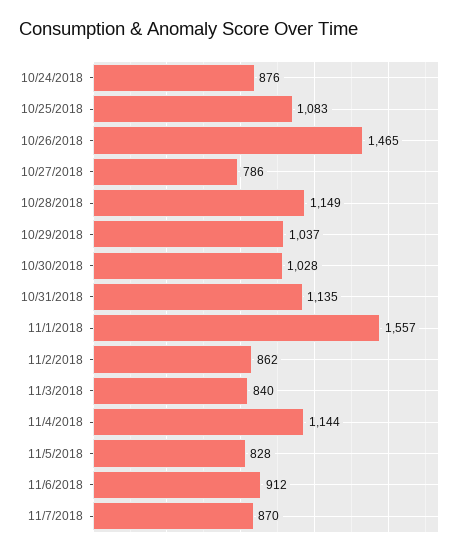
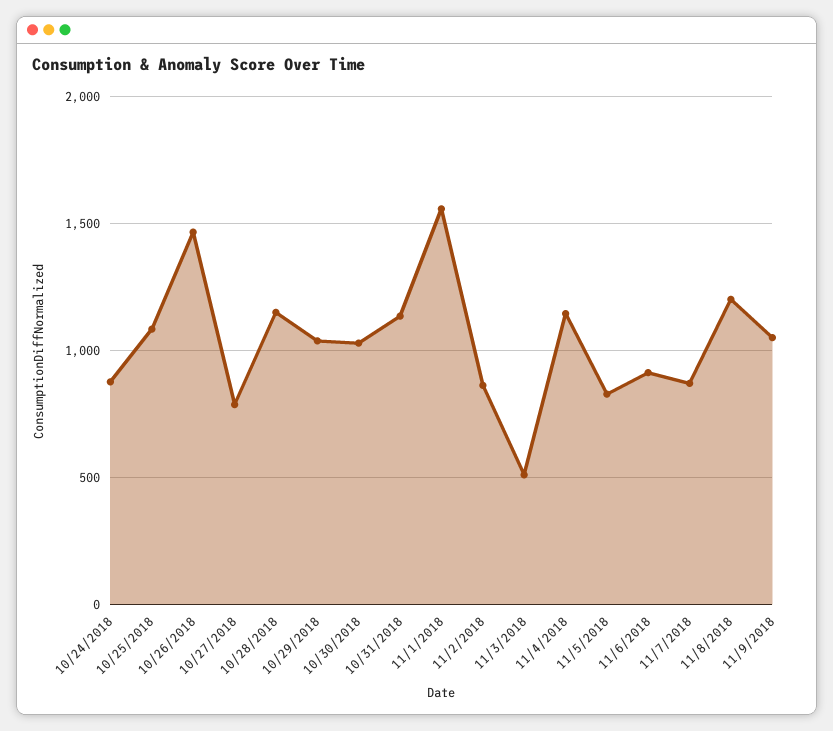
11/3/2018: 840 -> 500
11/8/2018: none -> 1200
11/9/2018: none -> 1050

